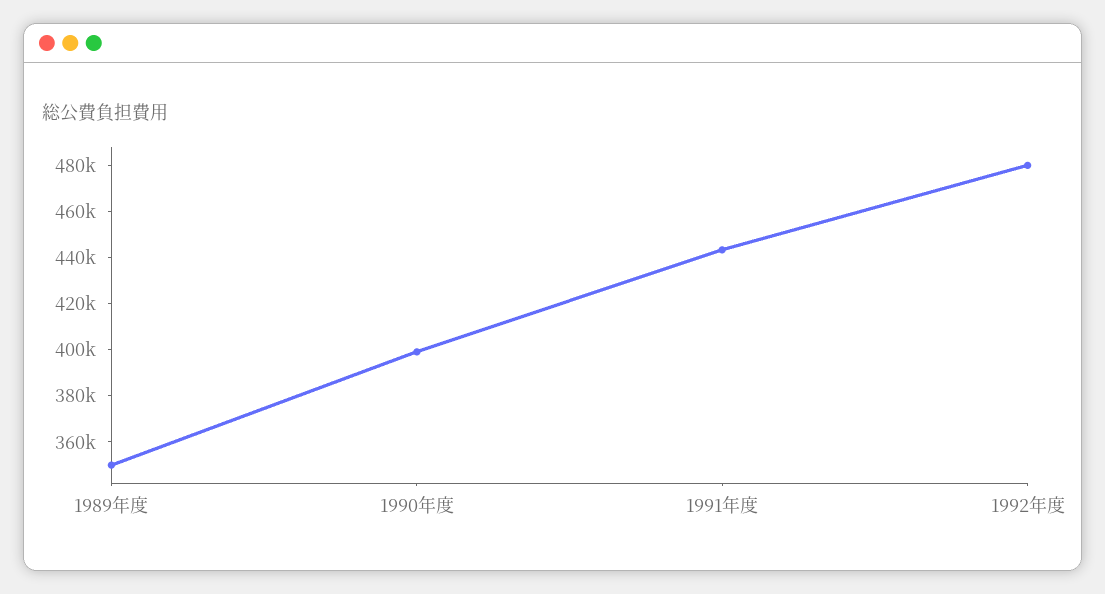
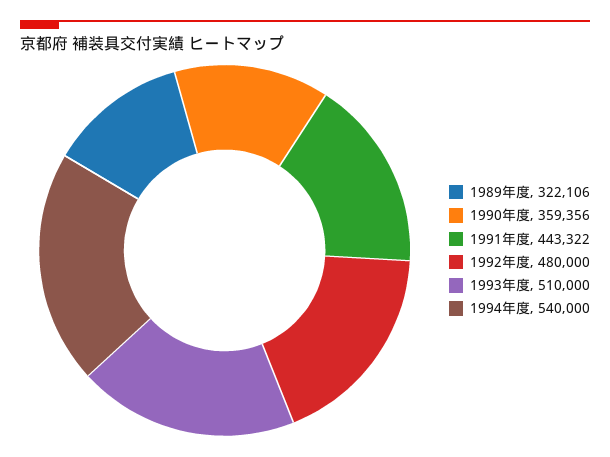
1989年度: 350000 -> 322106
1990年度: 400000 -> 359356
1993年度: none -> 510000
1994年度: none -> 540000

